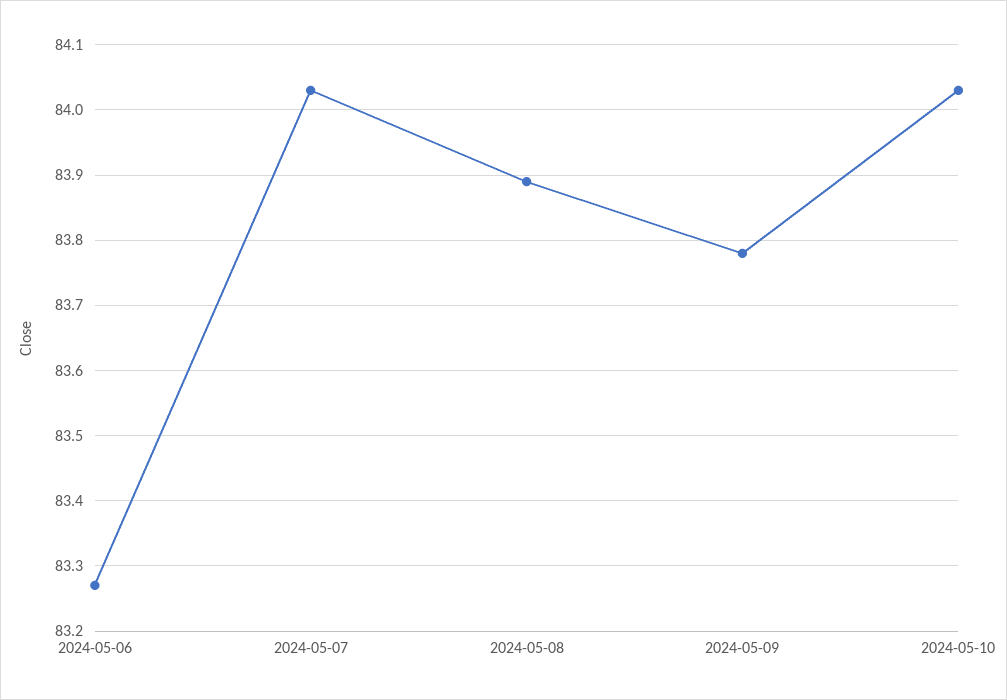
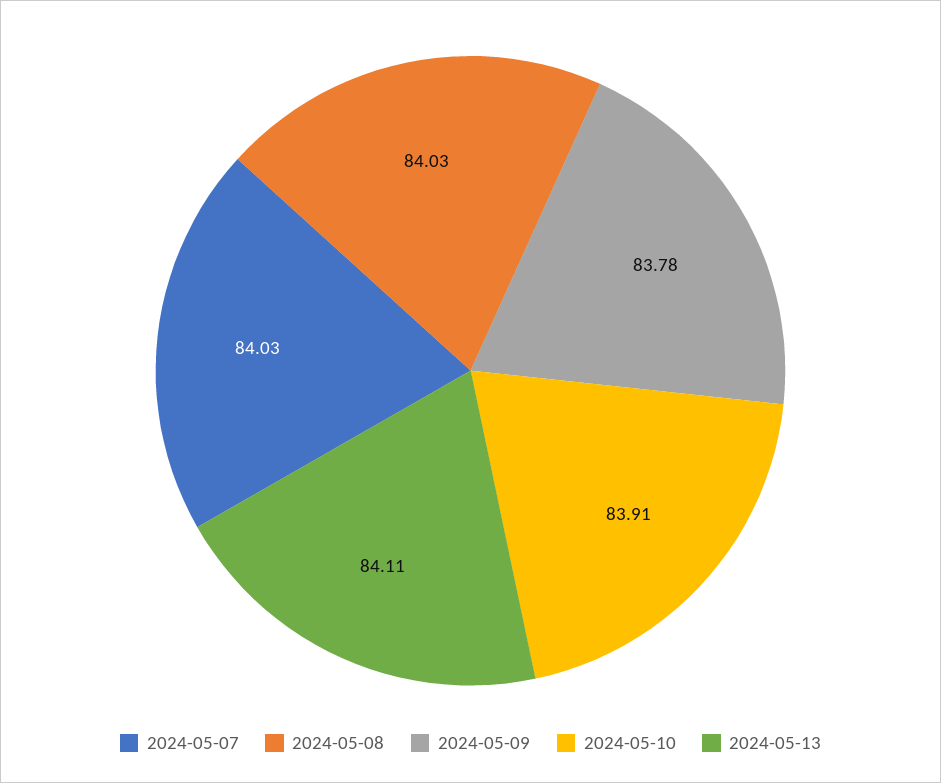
2024-05-06: 83.27 -> none
2024-05-08: 83.89 -> 84.03
2024-05-10: 84.03 -> 83.91
2024-05-13: none -> 84.11

